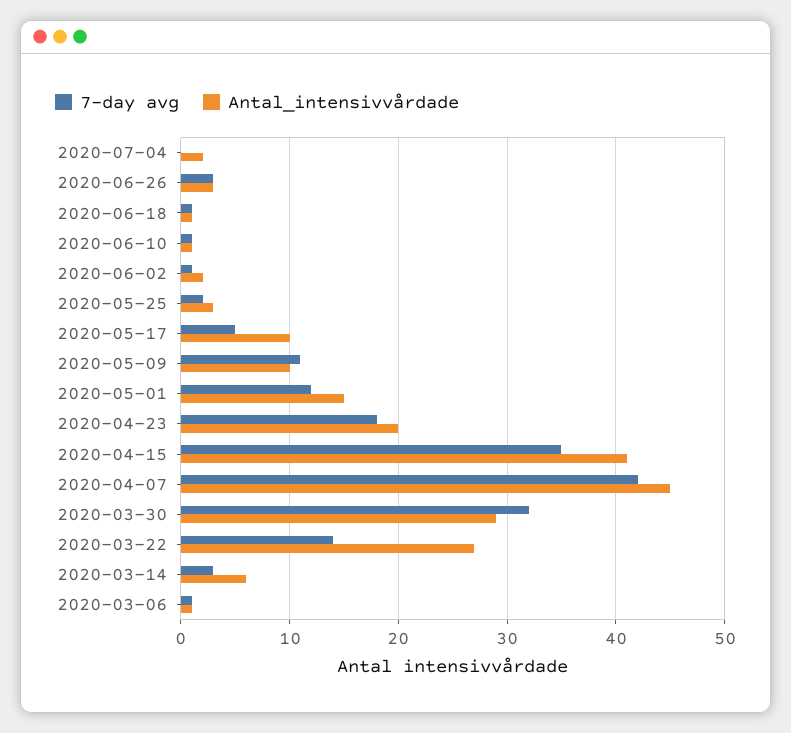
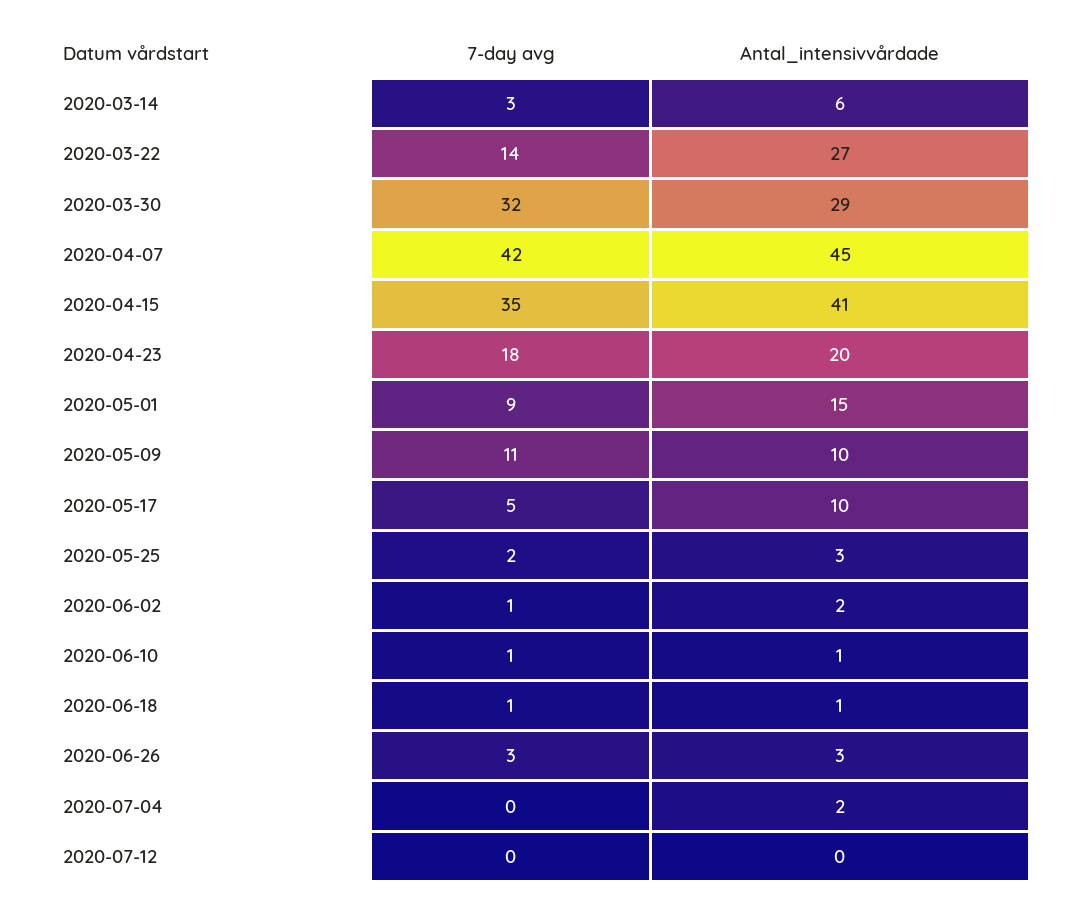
7-day avg, 2020-05-01: 12 -> 9
7-day avg, 2020-03-06: 1 -> none
Antal_intensivvårdade, 2020-03-06: 1 -> none
7-day avg, 2020-07-12: none -> 0
Antal_intensivvårdade, 2020-07-12: none -> 0

